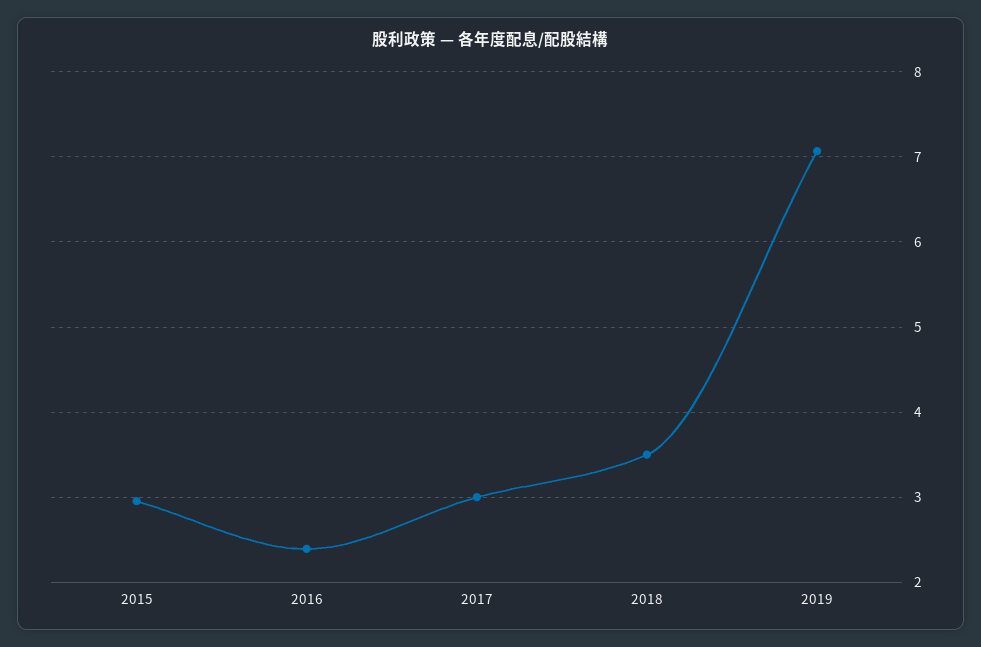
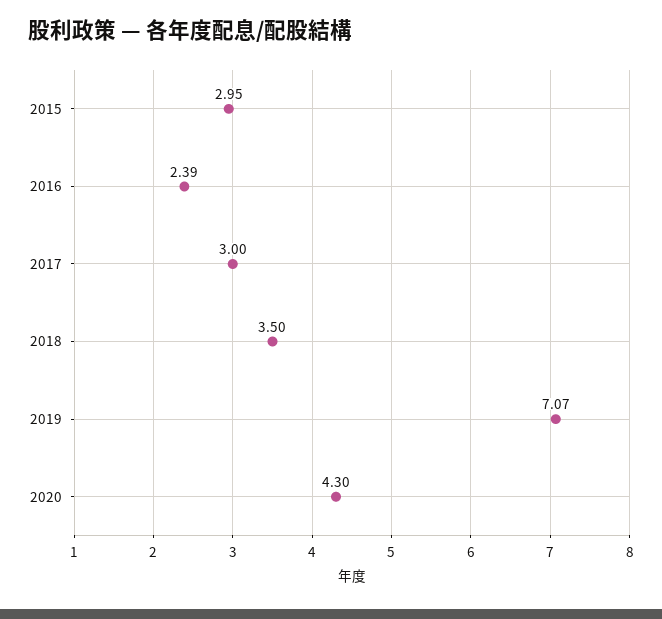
2020: none -> 4.3

